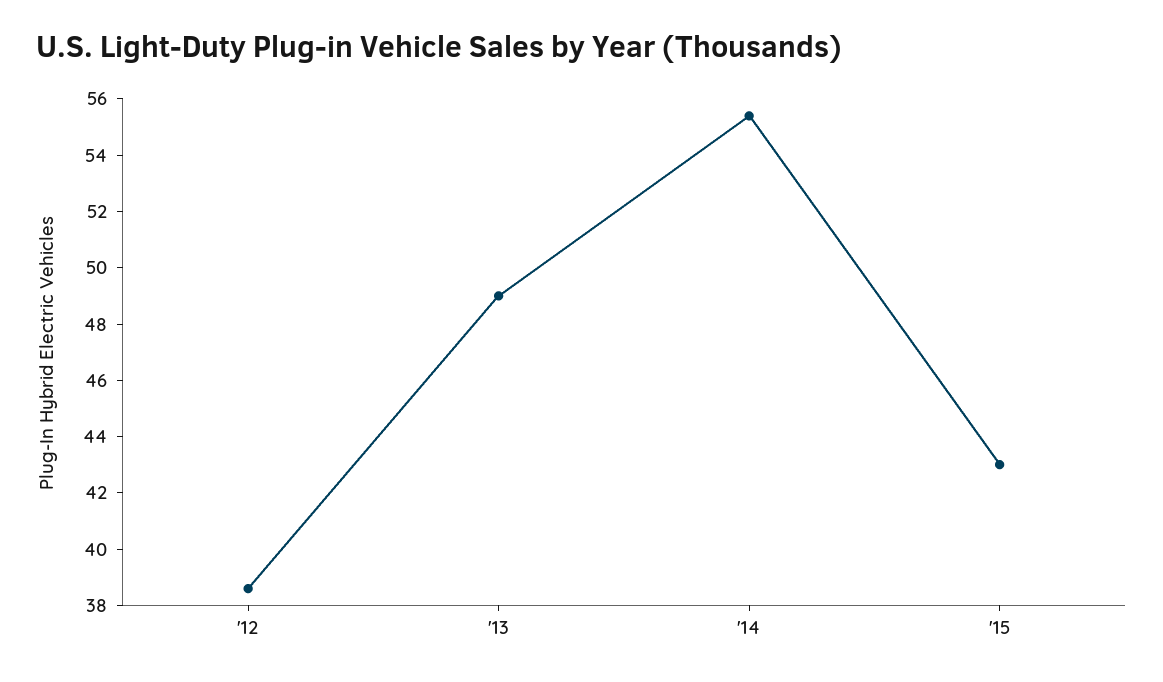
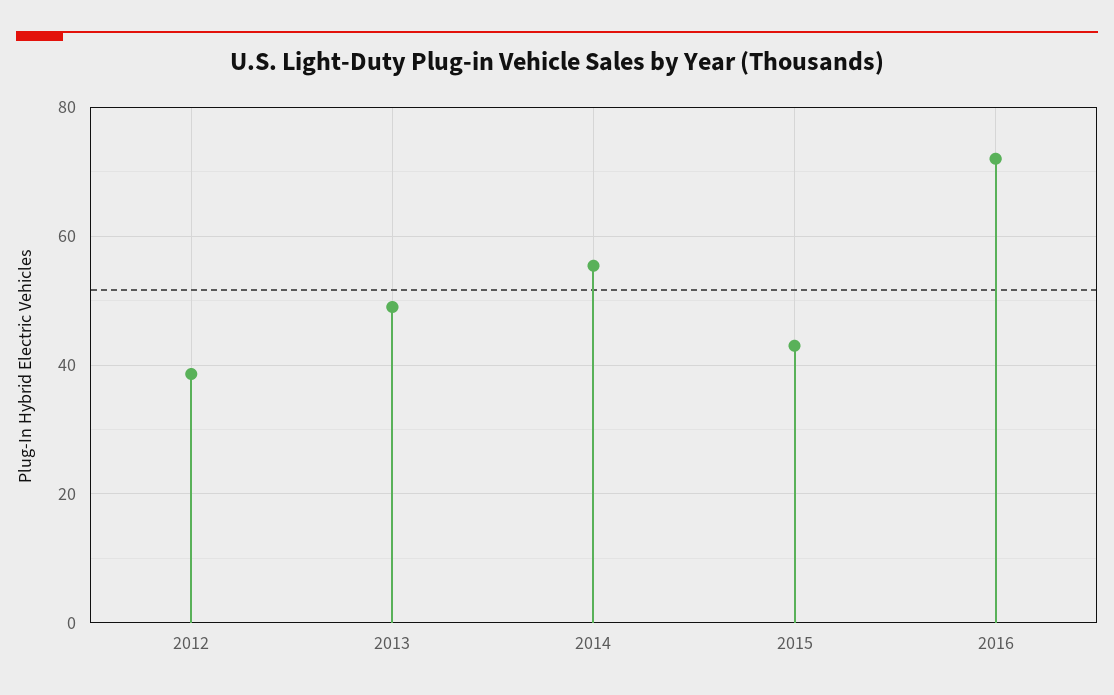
2016: none -> 72

